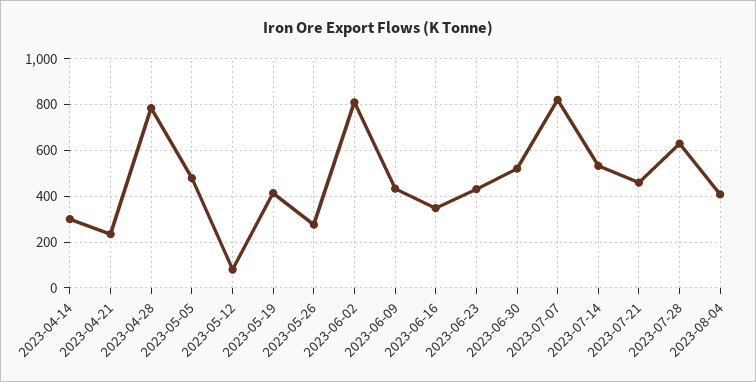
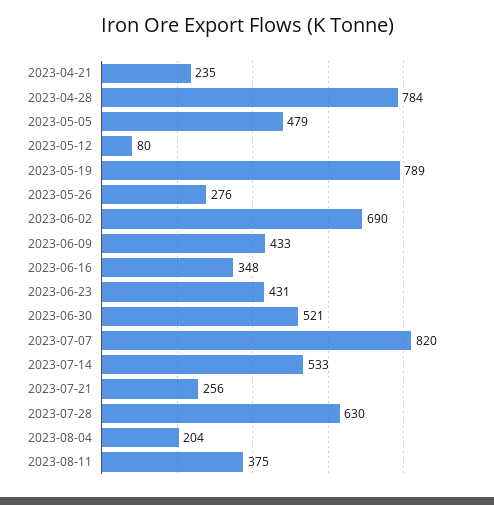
2023-04-14: 300 -> none
2023-05-19: 400 -> 789
2023-06-02: 800 -> 690
2023-07-21: 450 -> 256
2023-08-04: 400 -> 204
2023-08-11: none -> 375

